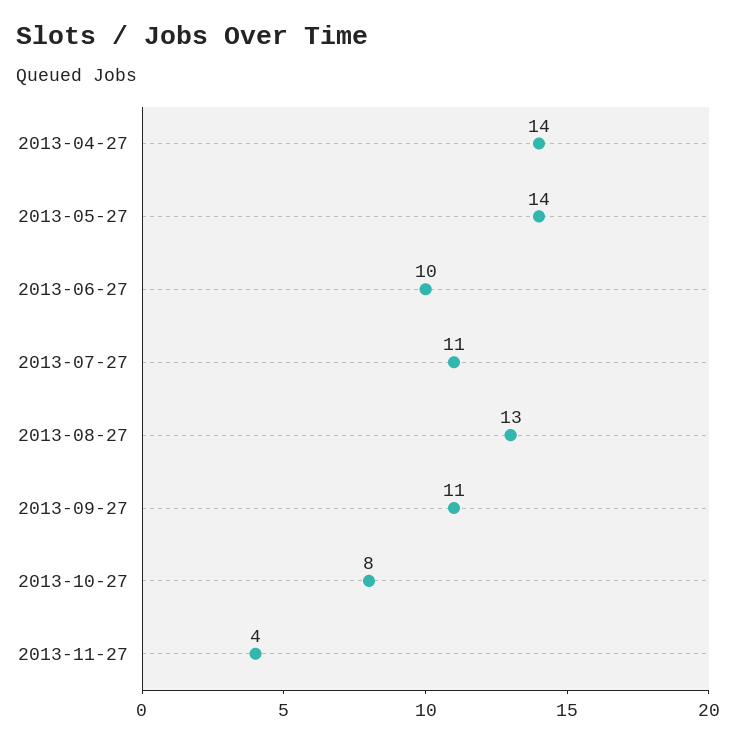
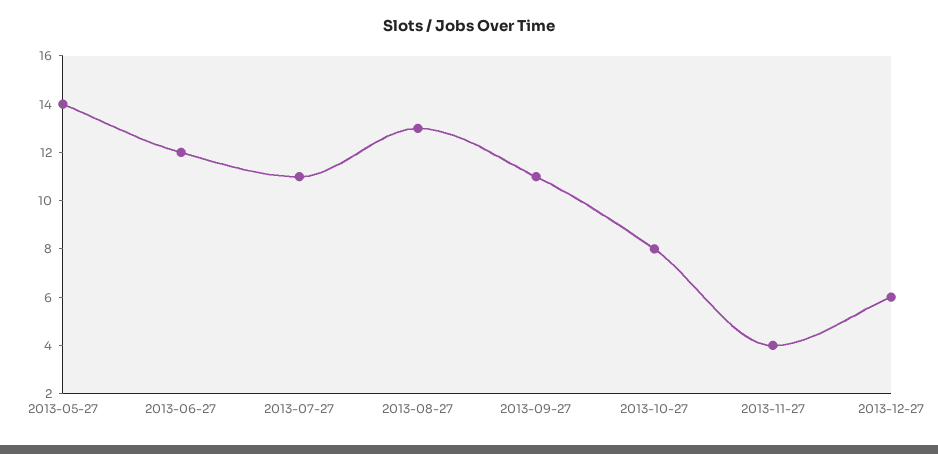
2013-04-27: 14 -> none
2013-06-27: 10 -> 12
2013-12-27: none -> 6

